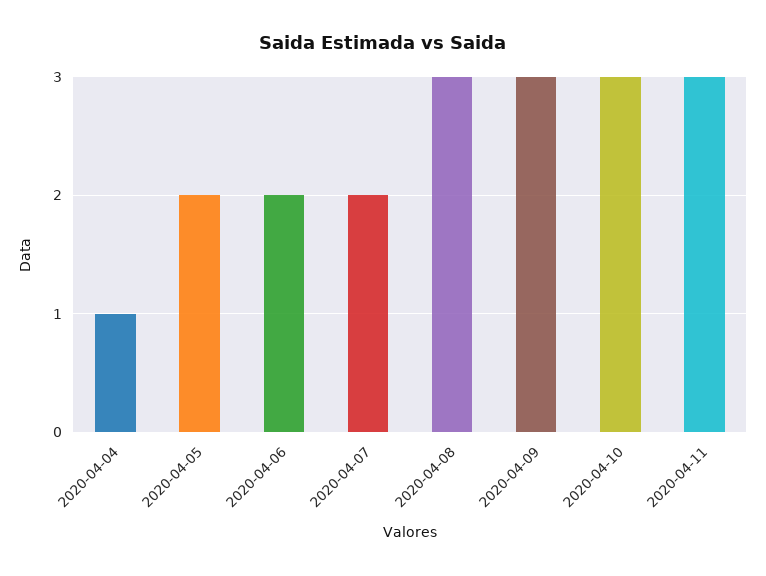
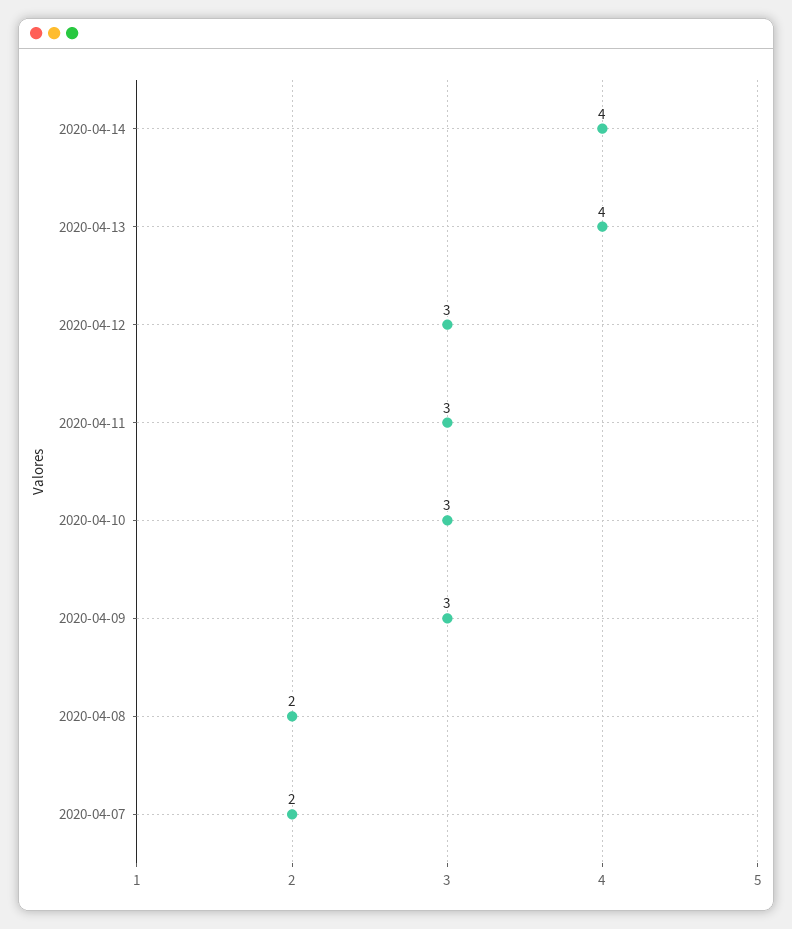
2020-04-04: 1 -> none
2020-04-05: 2 -> none
2020-04-06: 2 -> none
2020-04-08: 3 -> 2
2020-04-14: none -> 4
2020-04-13: none -> 4
2020-04-12: none -> 3

